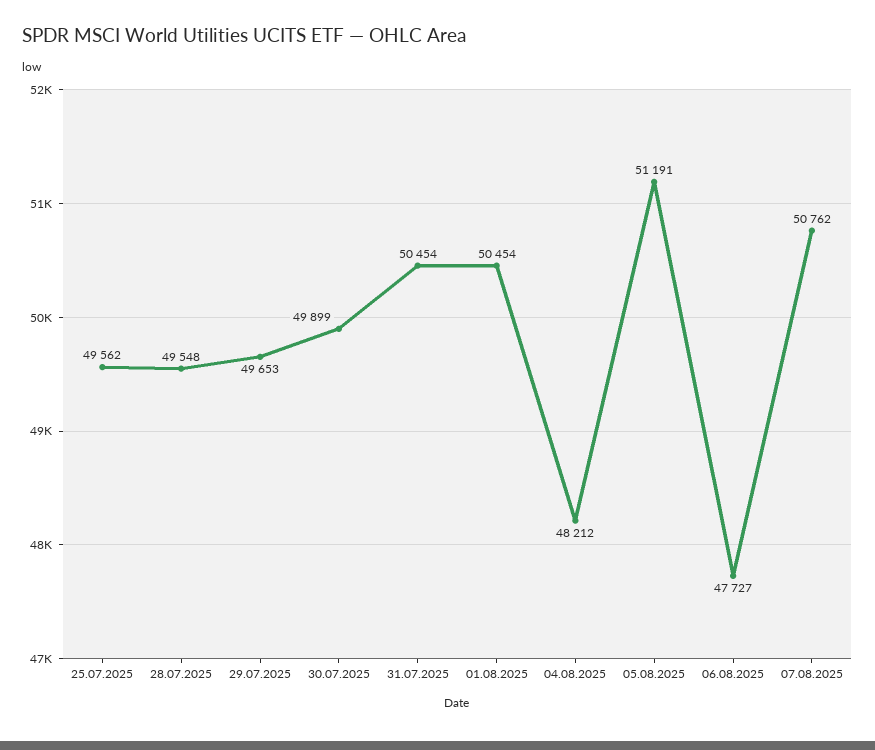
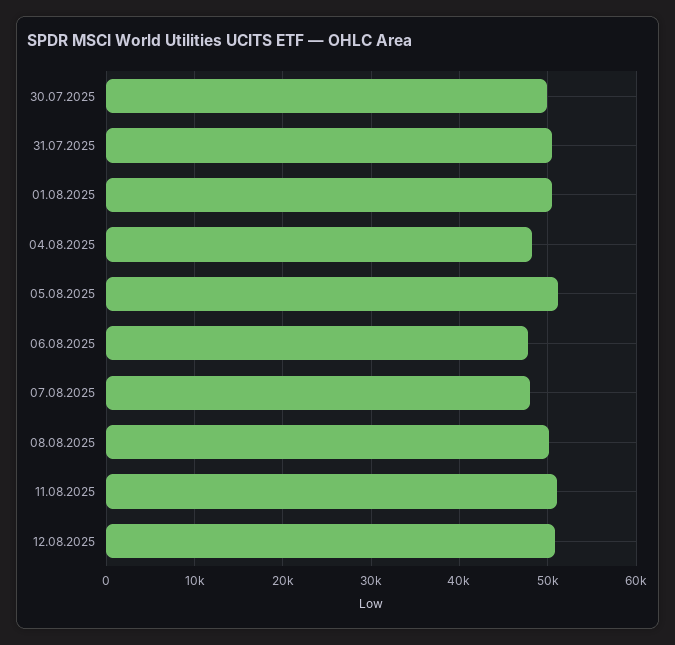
25.07.2025: 49562 -> none
28.07.2025: 49548 -> none
29.07.2025: 49653 -> none
07.08.2025: 50762 -> 48000
08.08.2025: none -> 50000
11.08.2025: none -> 51000
12.08.2025: none -> 51000

